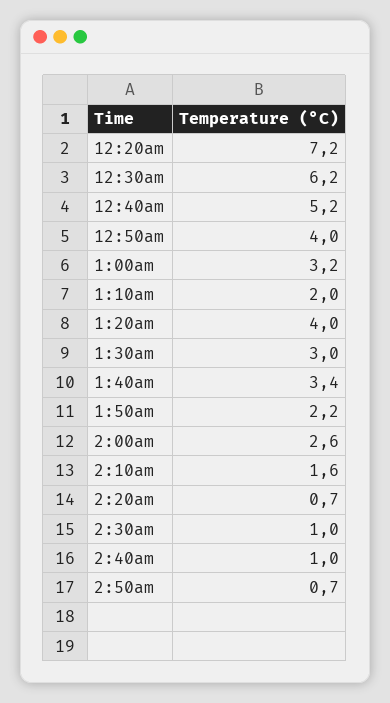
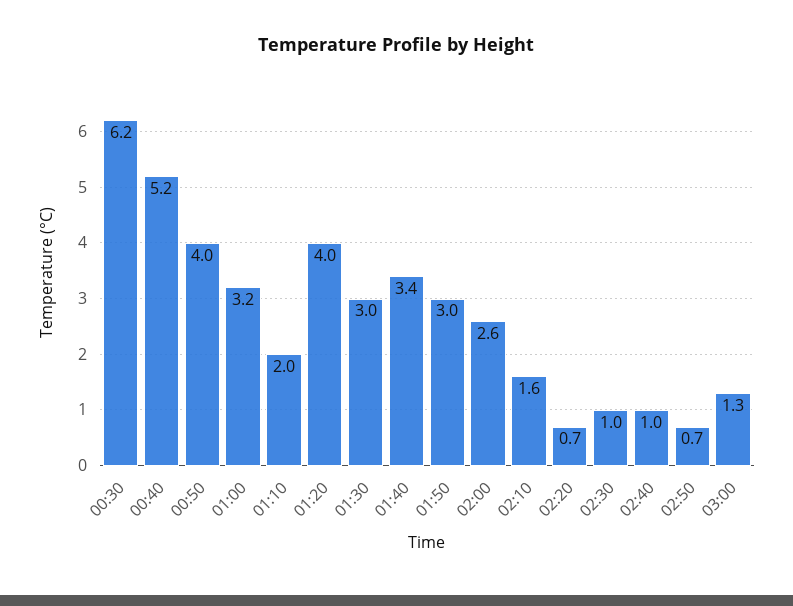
12:20am: 7.2 -> none
1:50am: 2.2 -> 3
03:00: none -> 1.3

